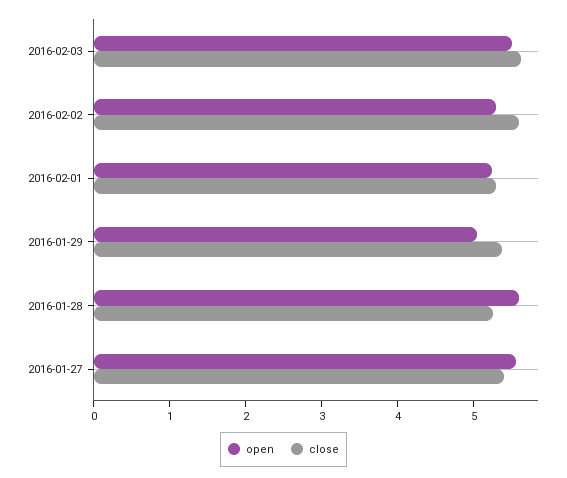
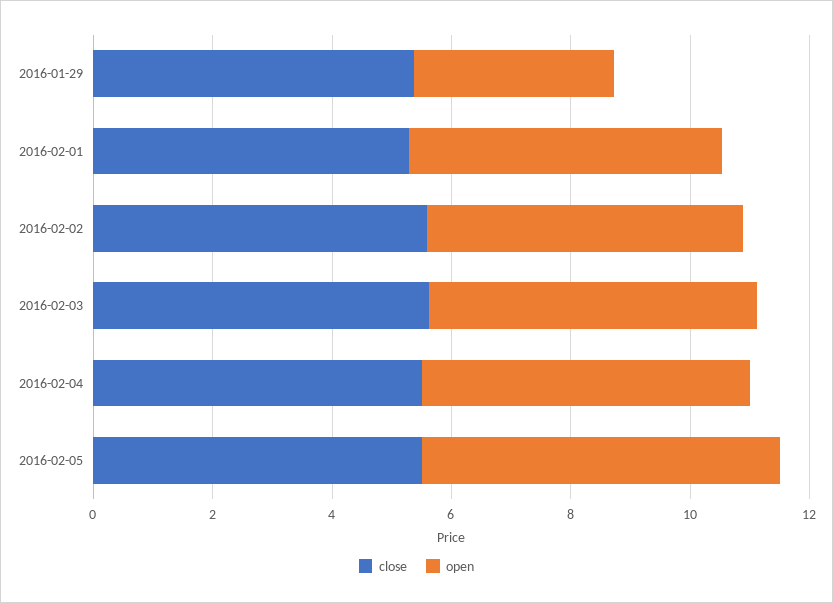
open, 2016-01-29: 5 -> 3.5
open, 2016-01-28: 5.6 -> none
close, 2016-01-28: 5.2 -> none
open, 2016-01-27: 5.6 -> none
close, 2016-01-27: 5.4 -> none
close, 2016-02-04: none -> 5.5
open, 2016-02-04: none -> 5.5
close, 2016-02-05: none -> 5.5
open, 2016-02-05: none -> 6

